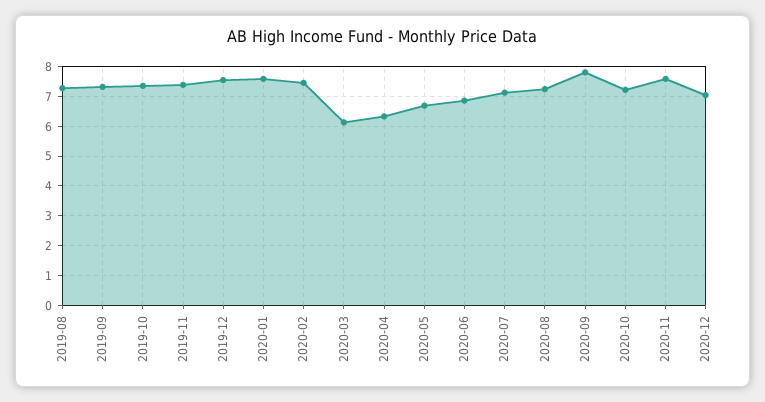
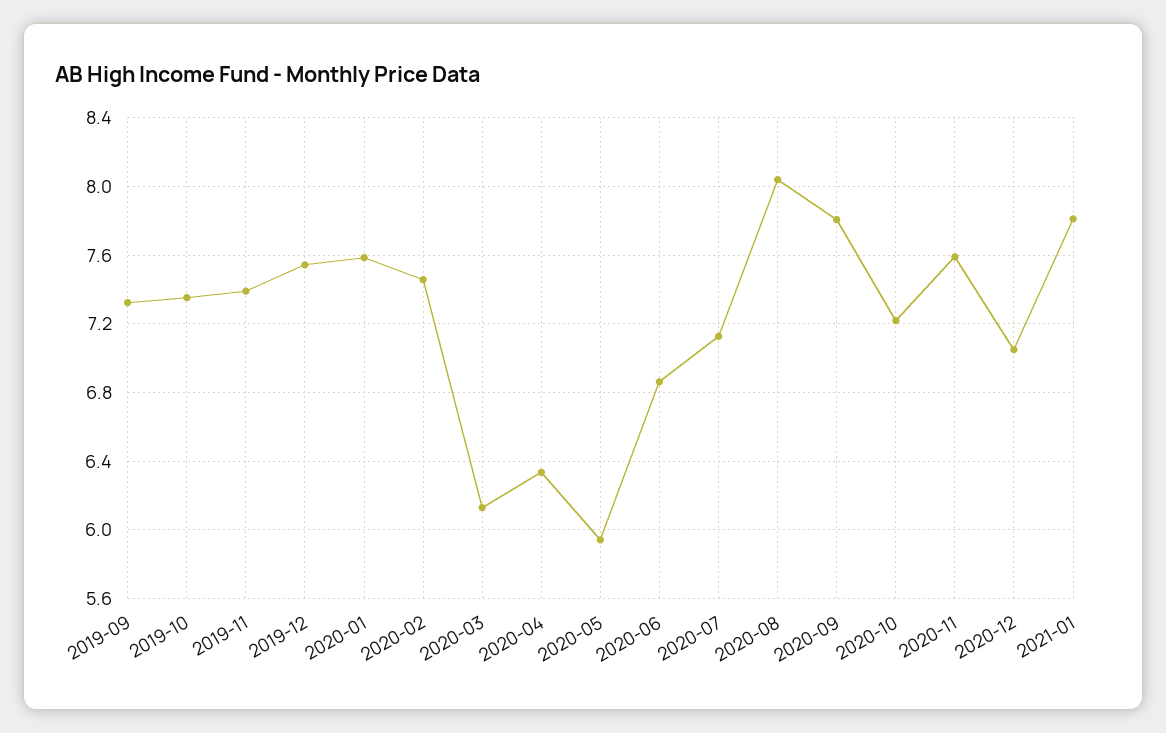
2019-08: 7.25 -> none
2020-05: 6.75 -> 5.95
2020-08: 7.25 -> 8.05
2021-01: none -> 7.8

